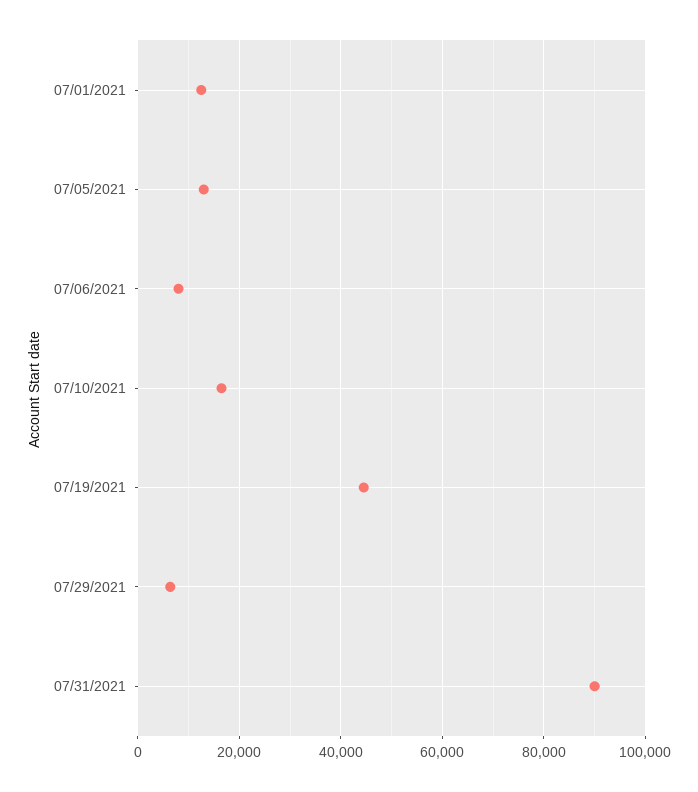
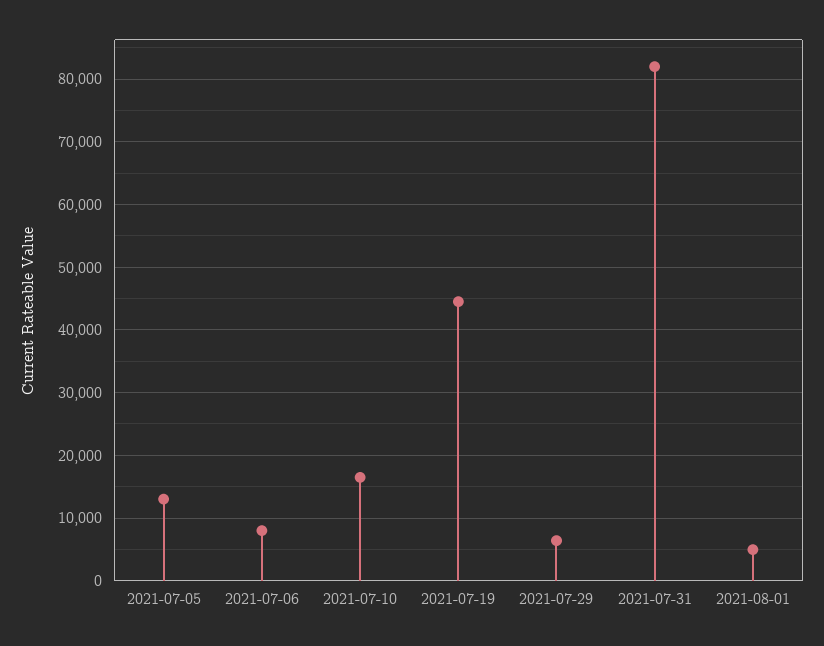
07/01/2021: 12000 -> none
07/31/2021: 90000 -> 82000
2021-08-01: none -> 5000

